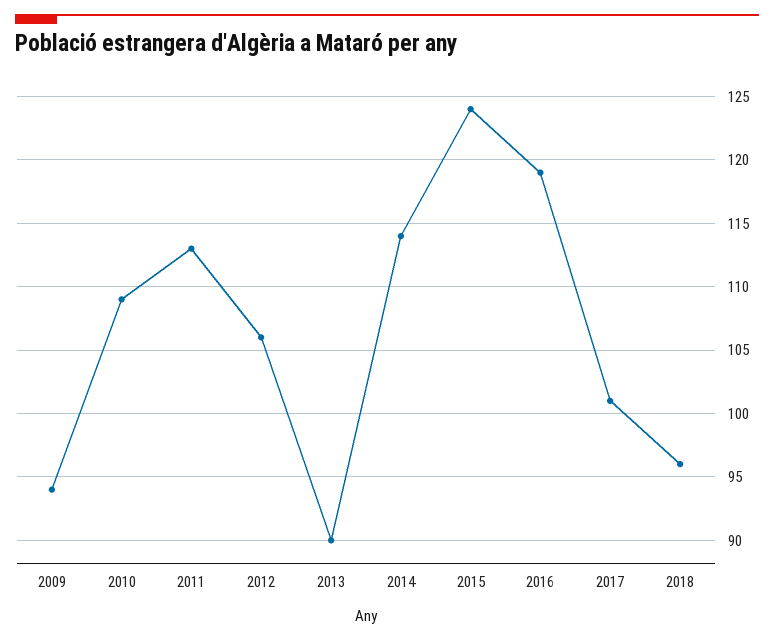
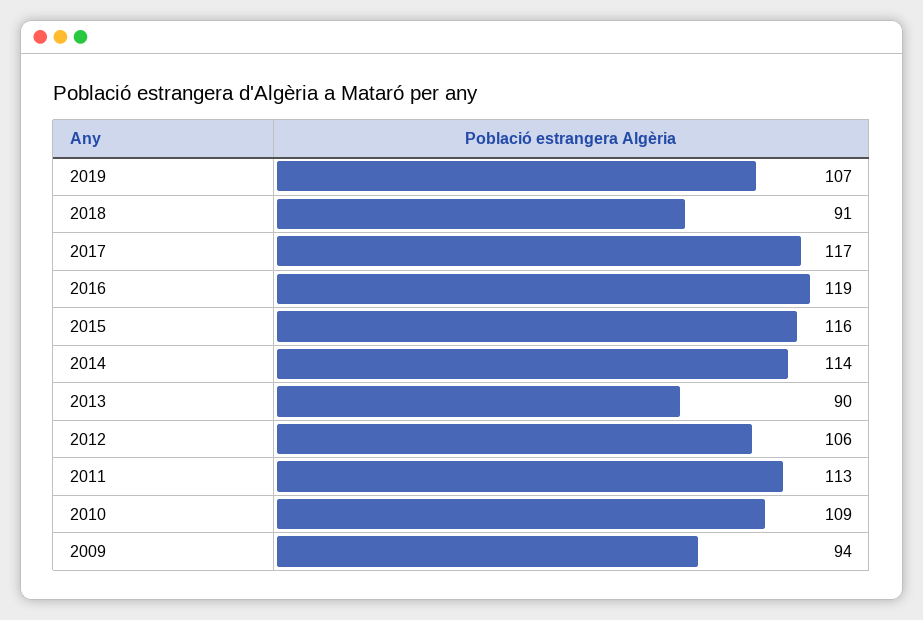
2015: 124 -> 116
2017: 101 -> 117
2018: 96 -> 91
2019: none -> 107

